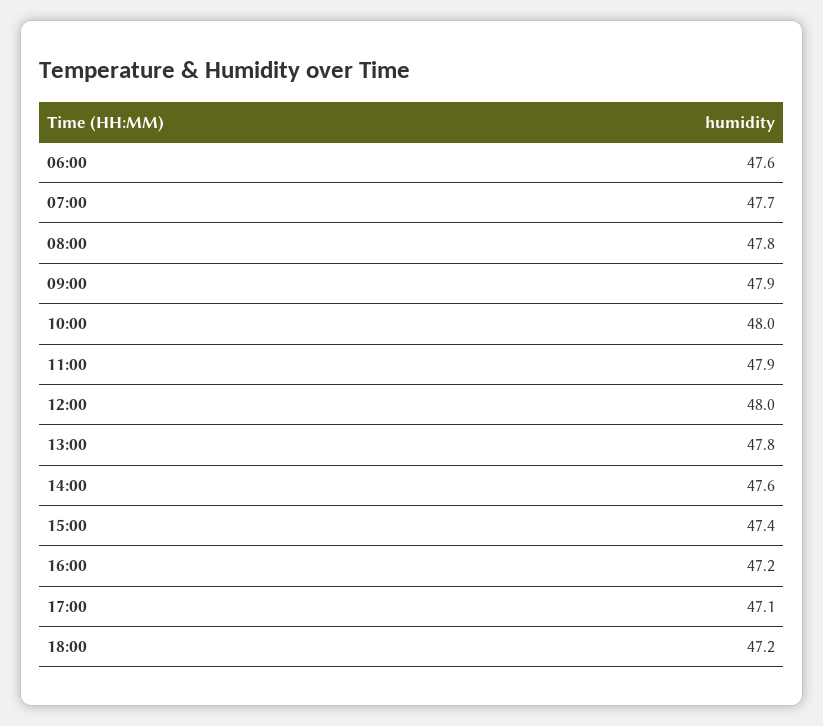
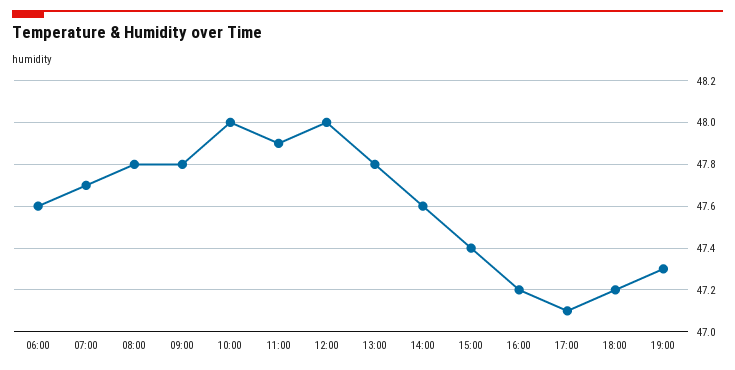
09:00: 47.9 -> 47.8
19:00: none -> 47.3

